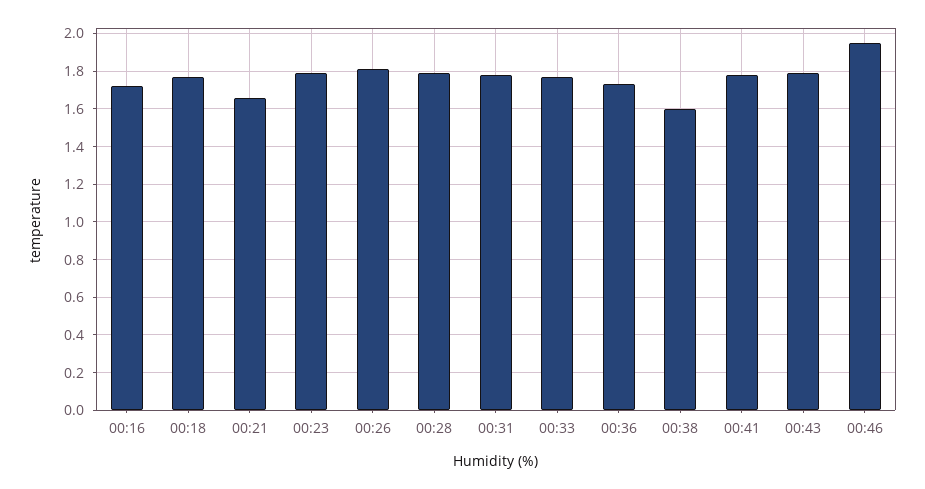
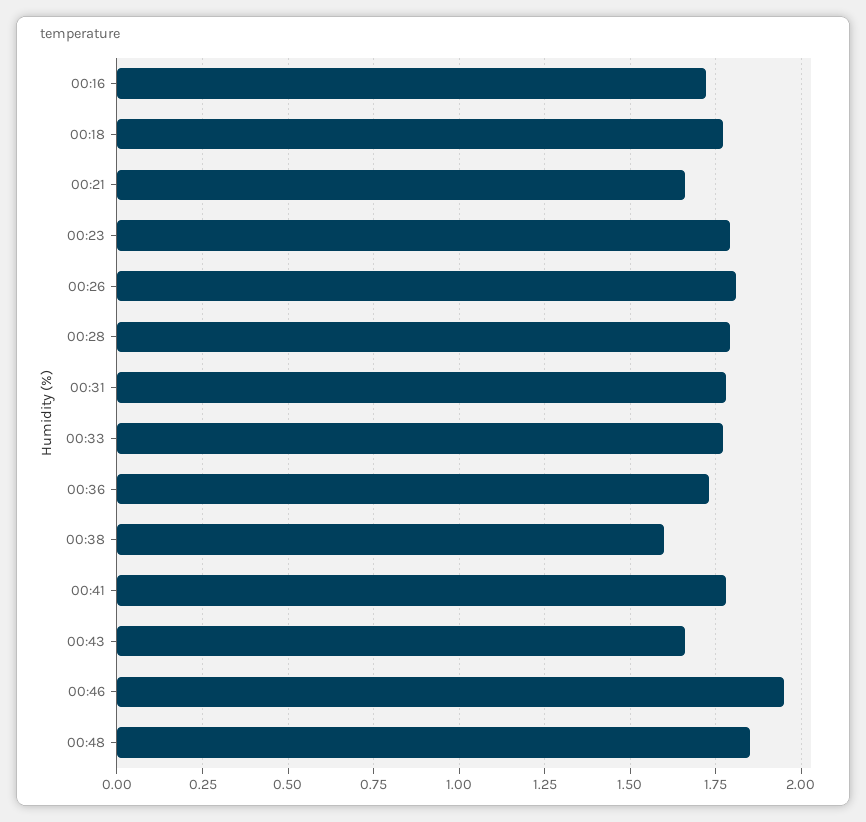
00:43: 1.8 -> 1.65
00:48: none -> 1.85

